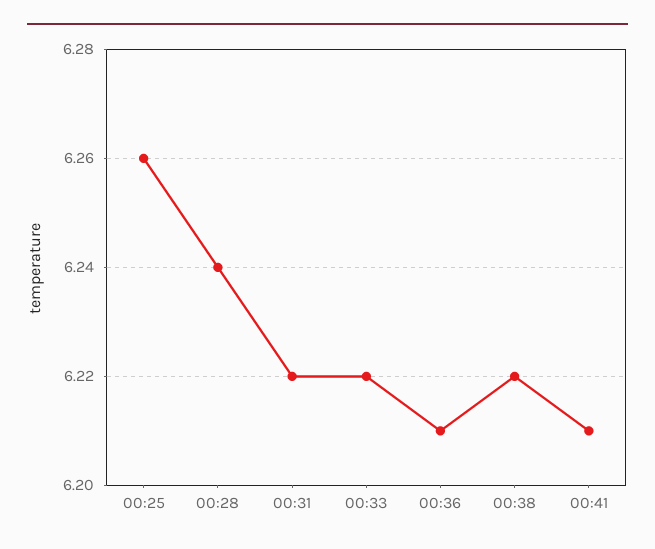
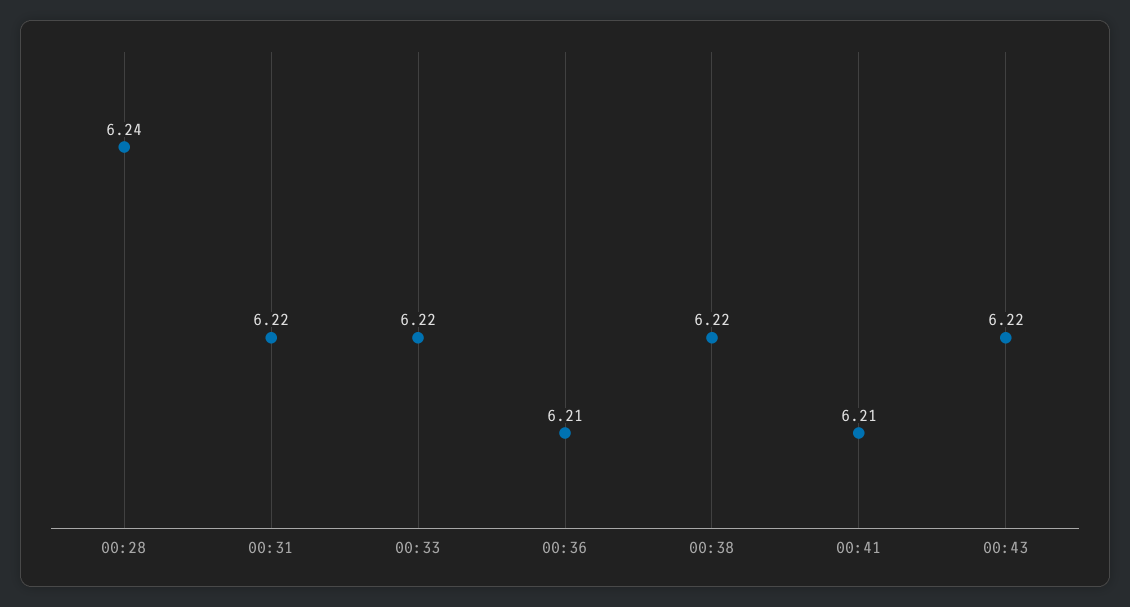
00:25: 6.26 -> none
00:43: none -> 6.22

